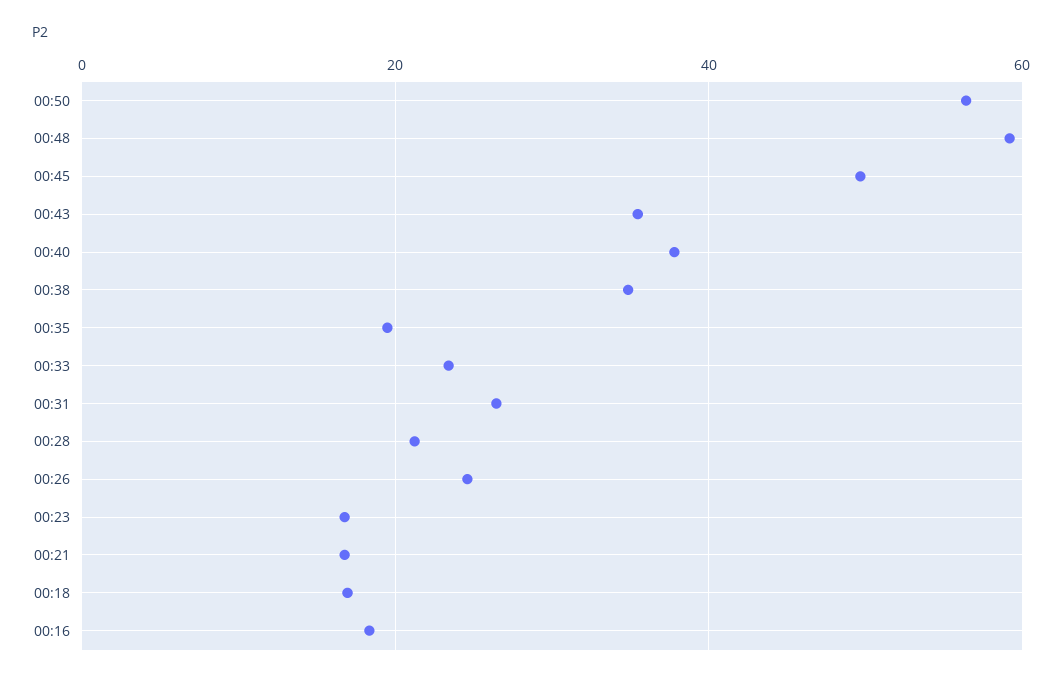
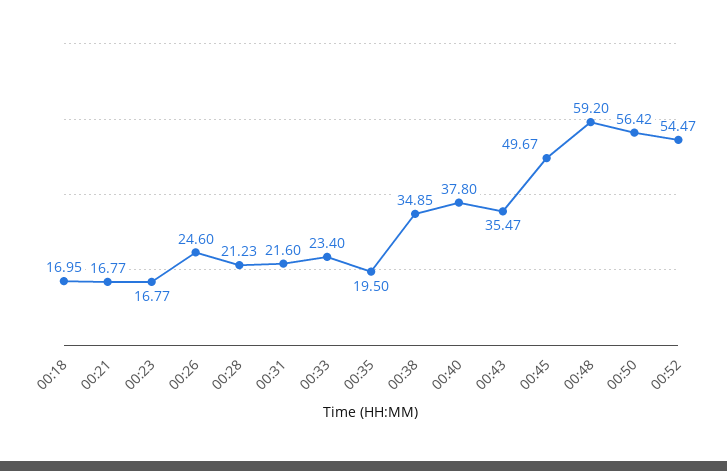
00:31: 26 -> 21.6
00:16: 18 -> none
00:52: none -> 54.47

